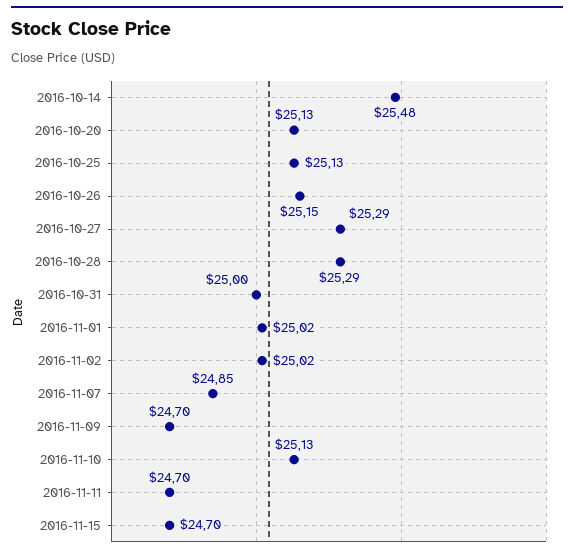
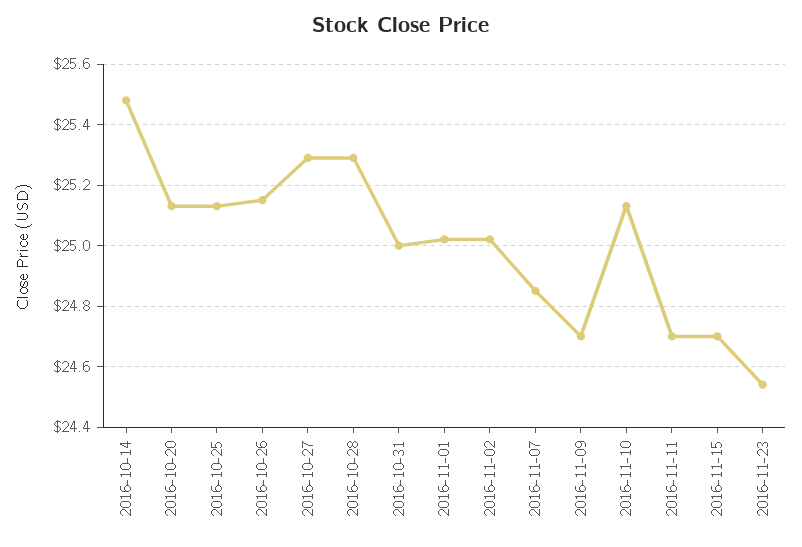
2016-11-23: none -> 24.55

